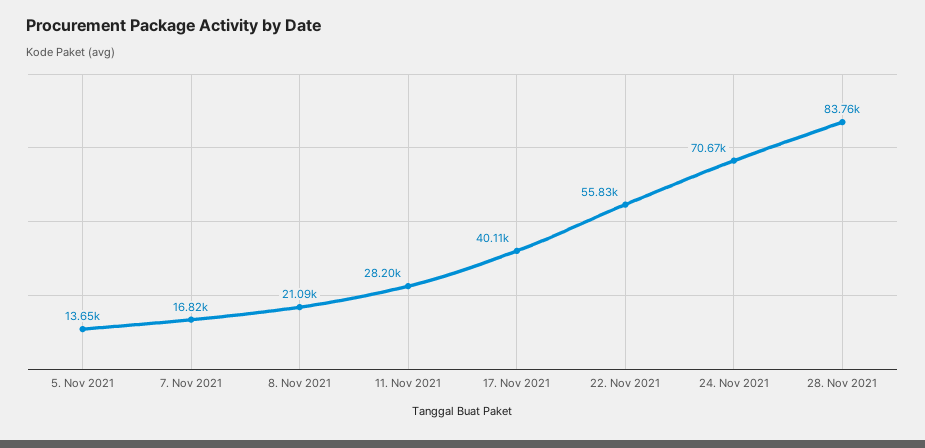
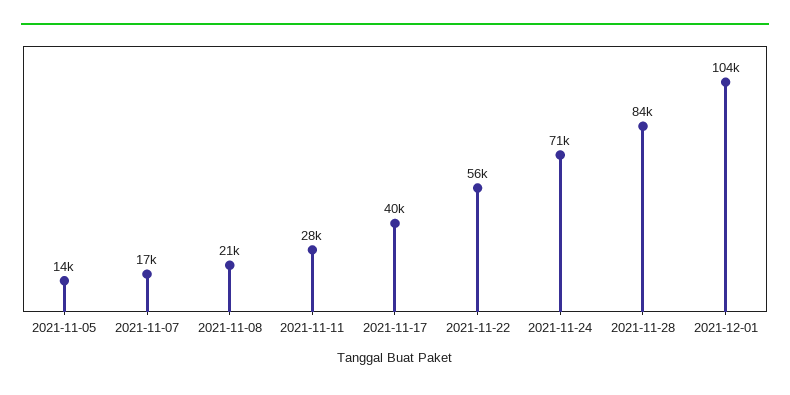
2021-12-01: none -> 104000

